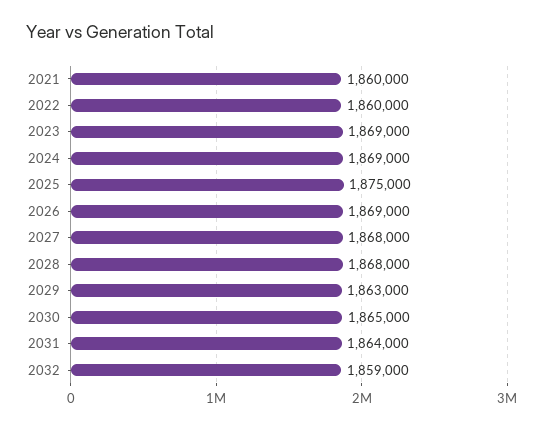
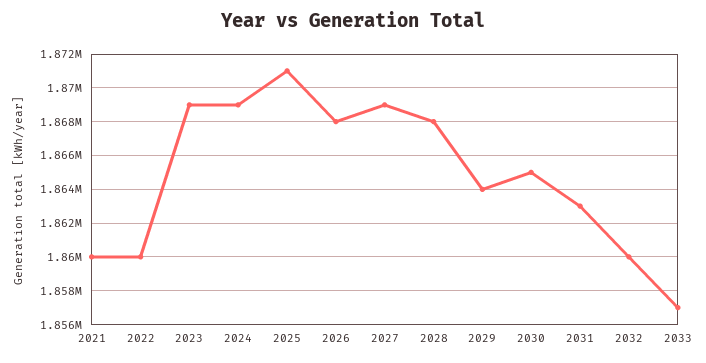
2025: 1875000 -> 1871000
2026: 1869000 -> 1868000
2027: 1868000 -> 1869000
2029: 1863000 -> 1864000
2031: 1864000 -> 1863000
2032: 1859000 -> 1860000
2033: none -> 1857000

